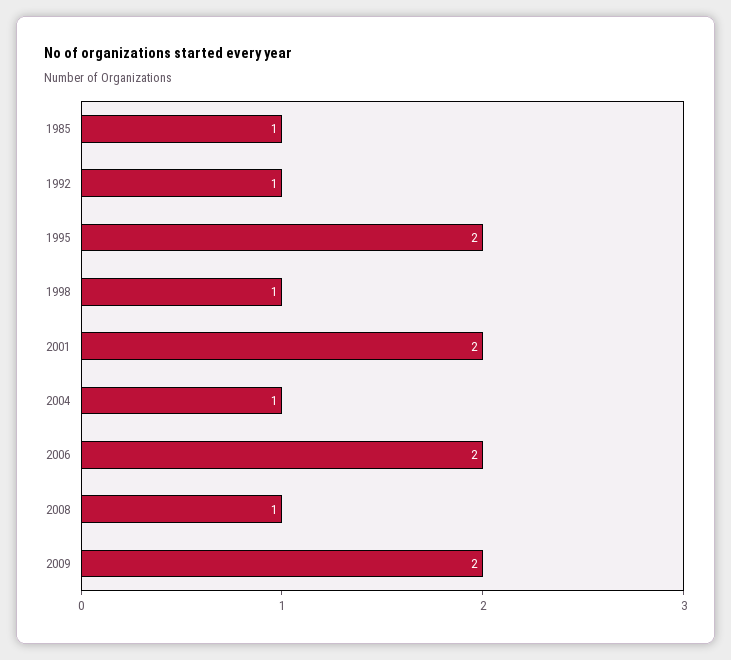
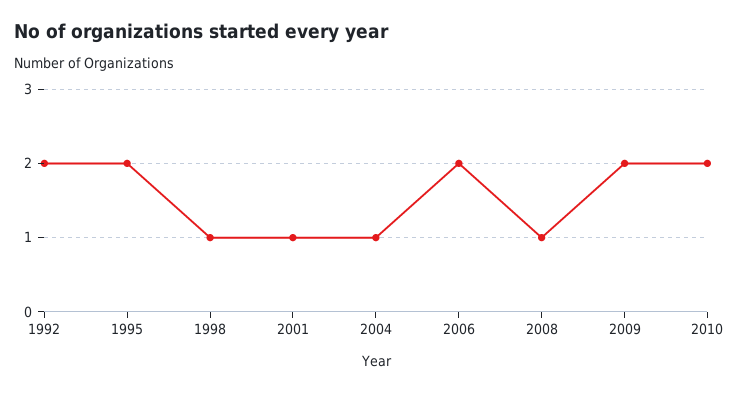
1985: 1 -> none
1992: 1 -> 2
2001: 2 -> 1
2010: none -> 2

